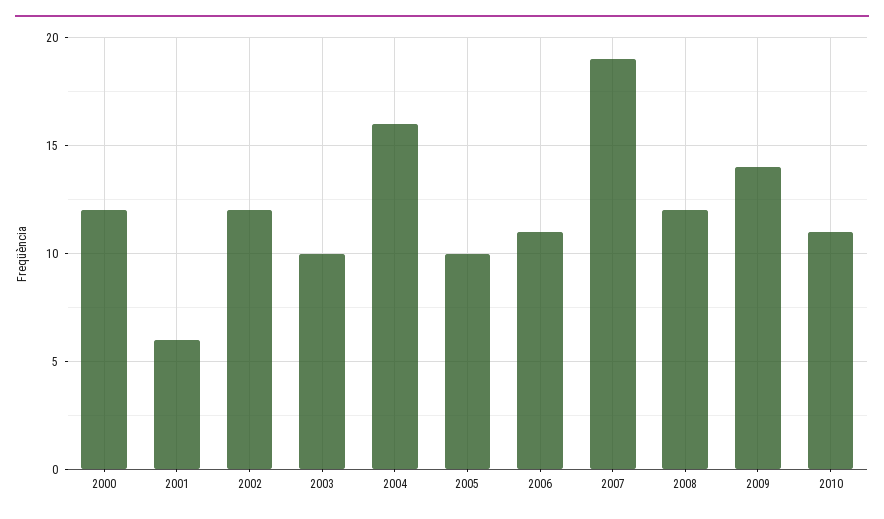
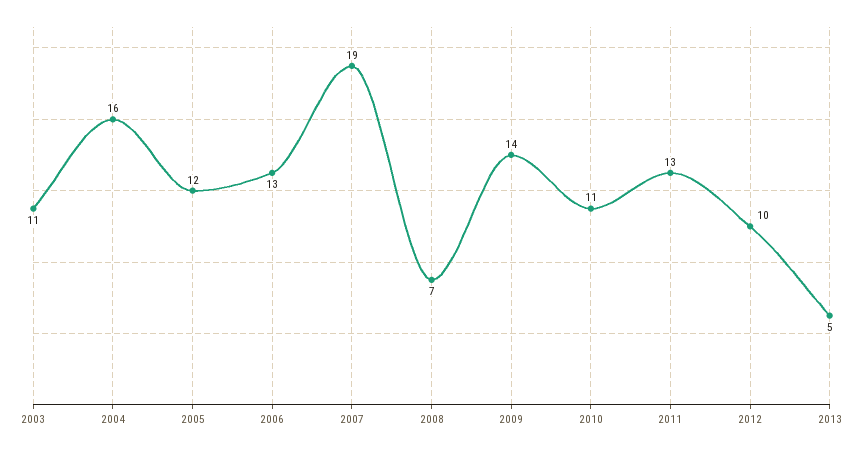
2000: 12 -> none
2001: 6 -> none
2002: 12 -> none
2003: 10 -> 11
2005: 10 -> 12
2006: 11 -> 13
2008: 12 -> 7
2011: none -> 13
2012: none -> 10
2013: none -> 5

